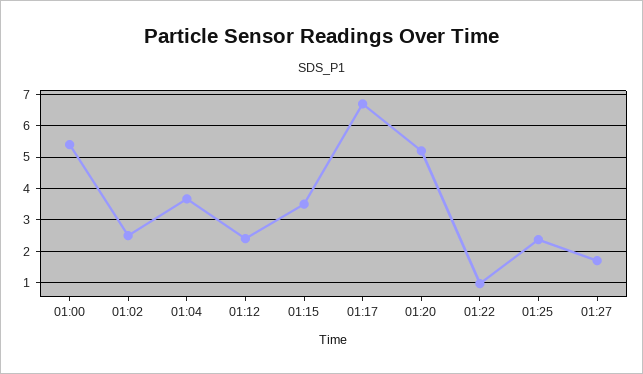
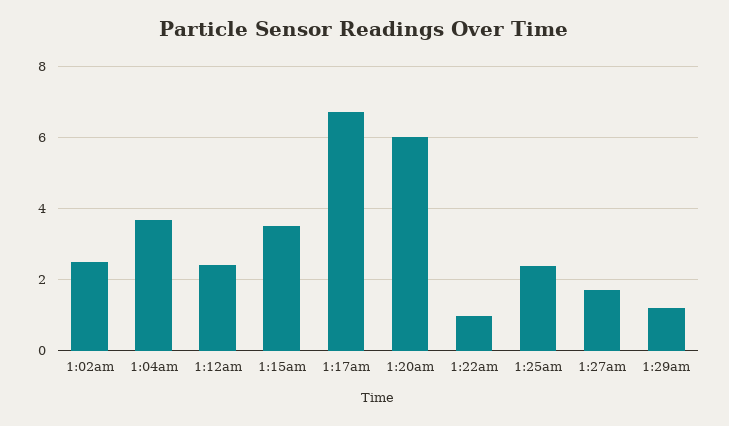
01:00: 5.4 -> none
01:20: 5.2 -> 6
1:29am: none -> 1.2

